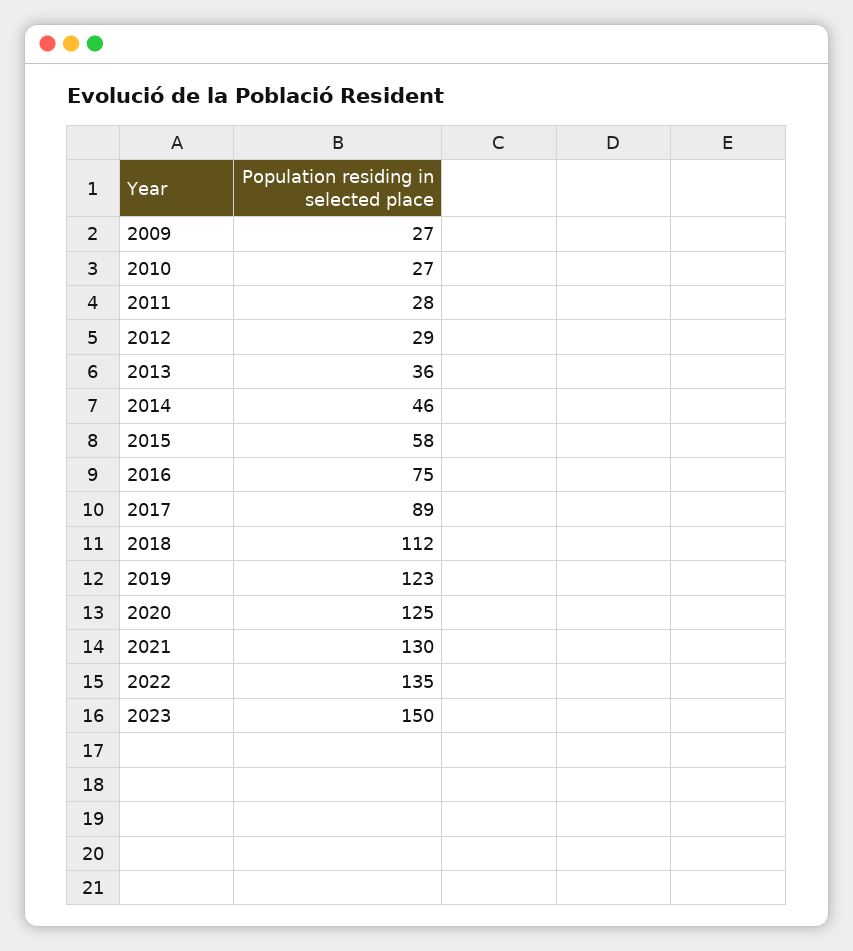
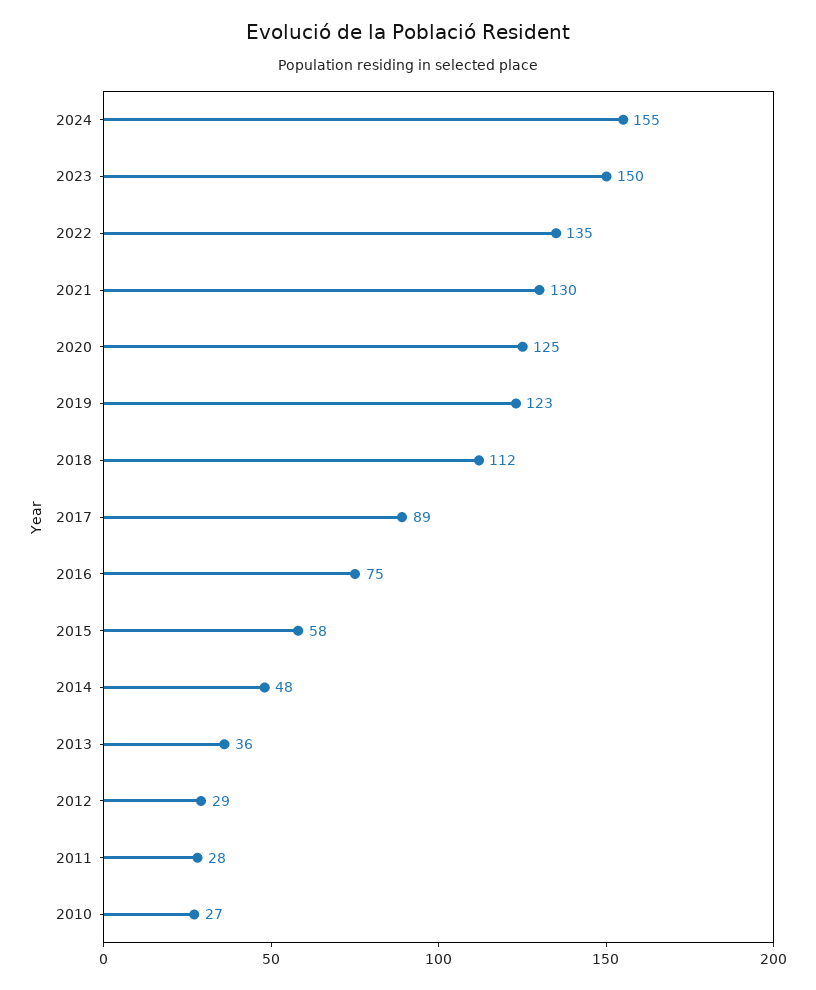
2009: 27 -> none
2014: 46 -> 48
2024: none -> 155

